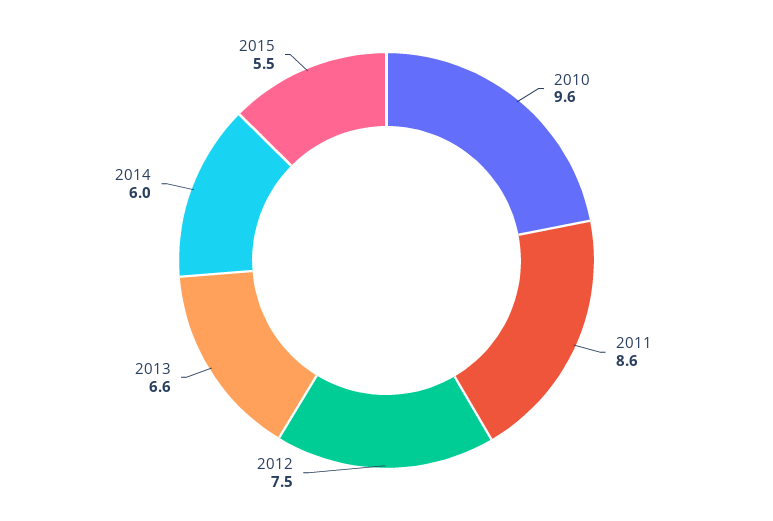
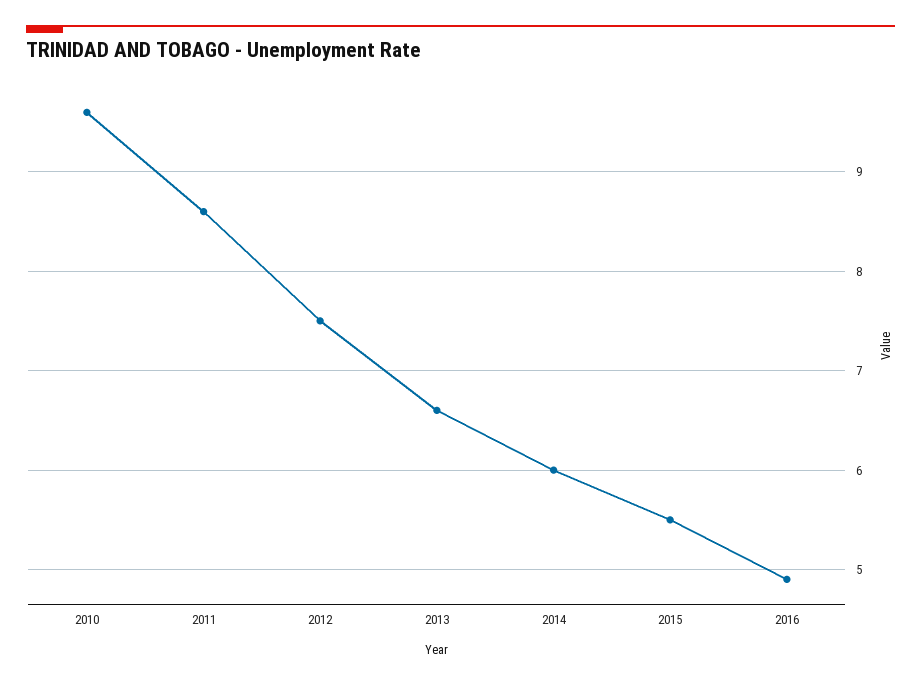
2016: none -> 4.9

